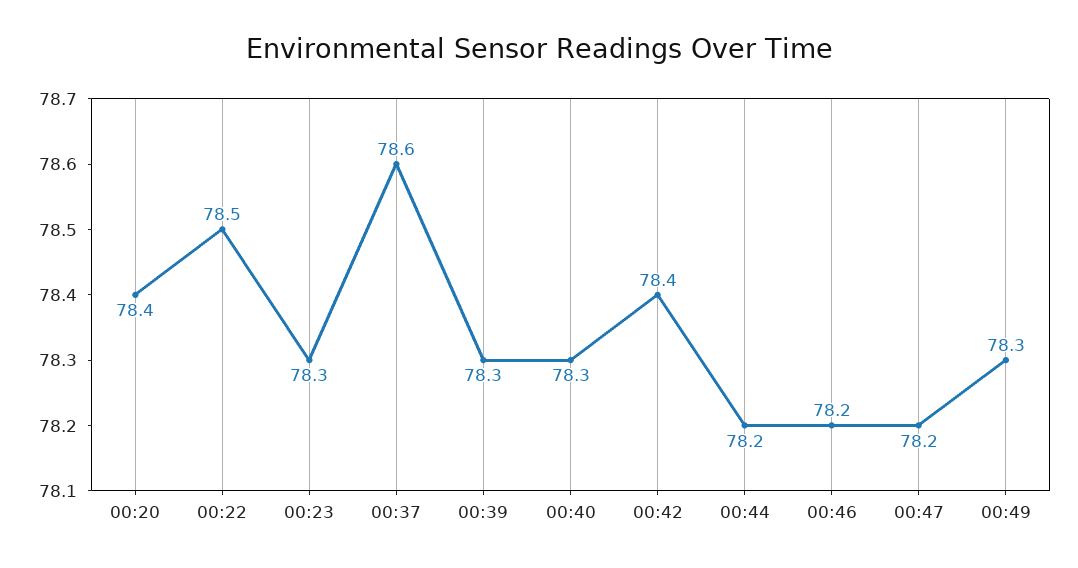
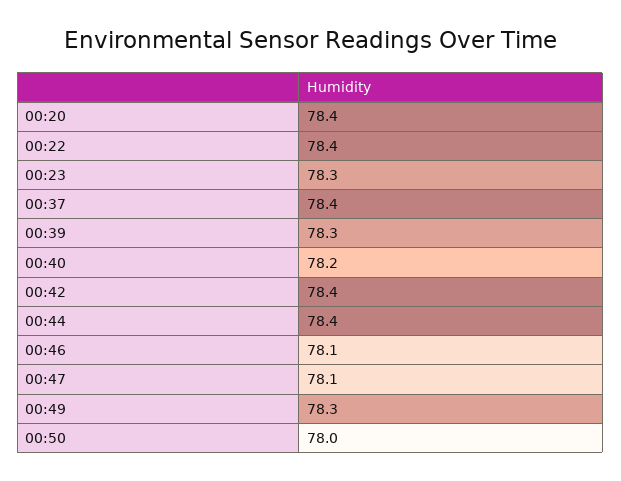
00:22: 78.5 -> 78.4
00:37: 78.6 -> 78.4
00:40: 78.3 -> 78.2
00:44: 78.2 -> 78.4
00:46: 78.2 -> 78.1
00:47: 78.2 -> 78.1
00:50: none -> 78

